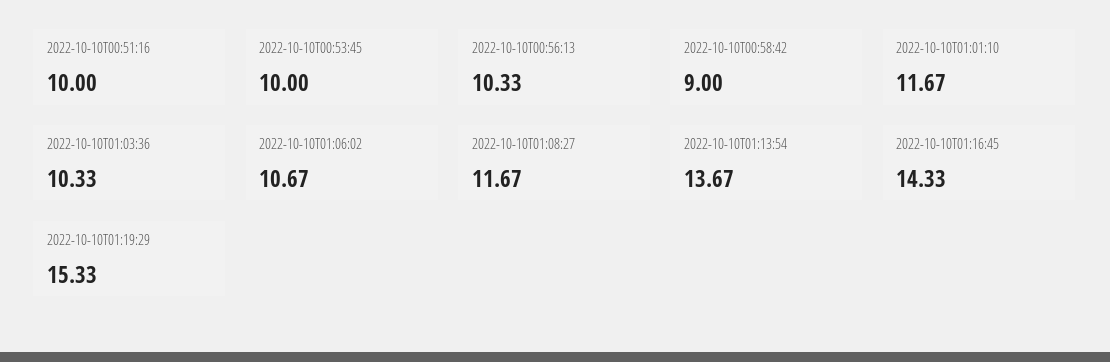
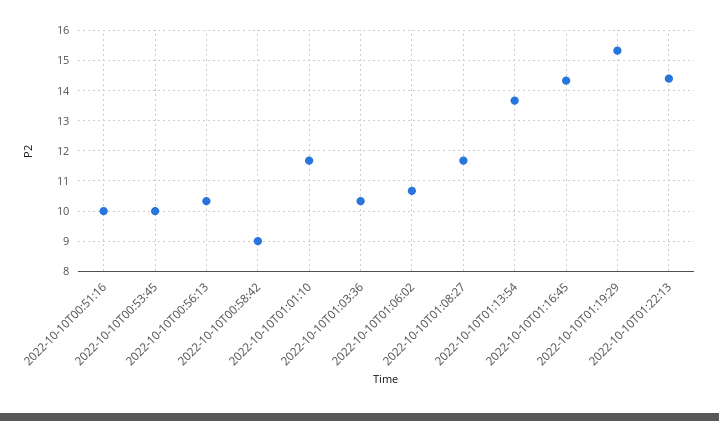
2022-10-10T01:22:13: none -> 14.4

